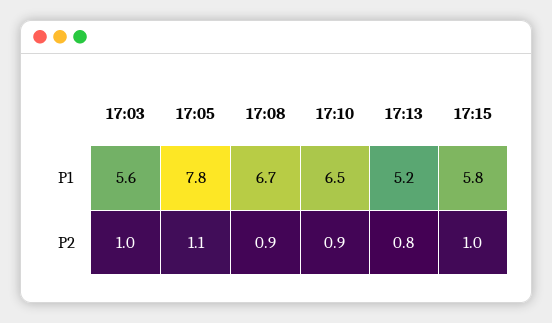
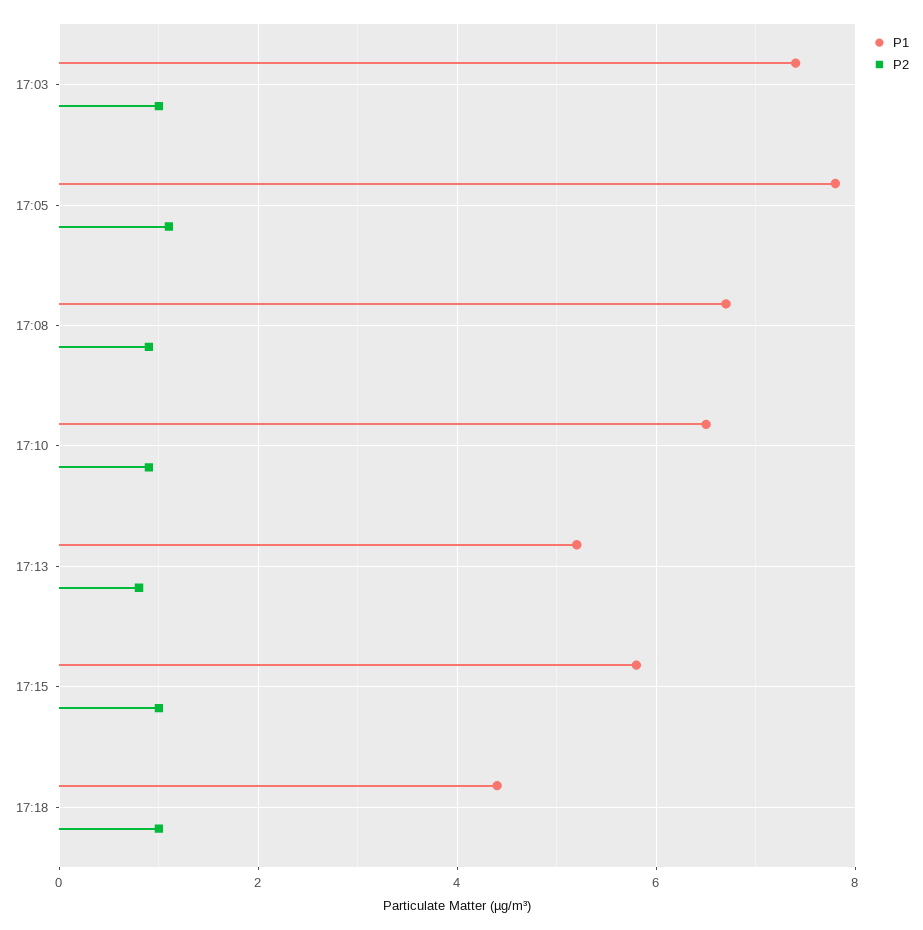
P1, 17:03: 5.6 -> 7.5
P1, 17:18: none -> 4.5
P2, 17:18: none -> 1

